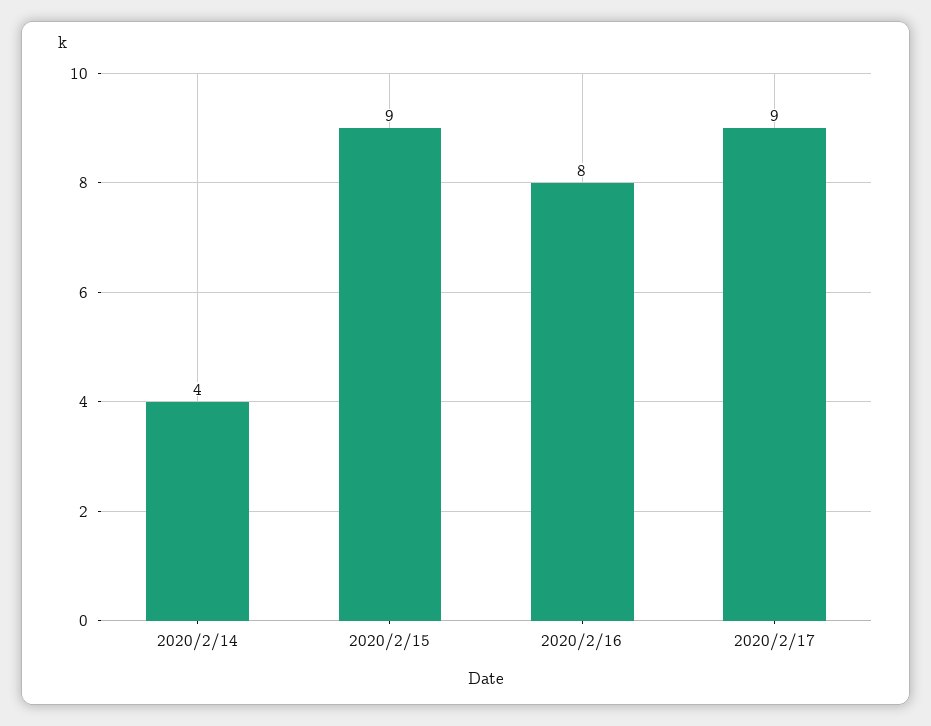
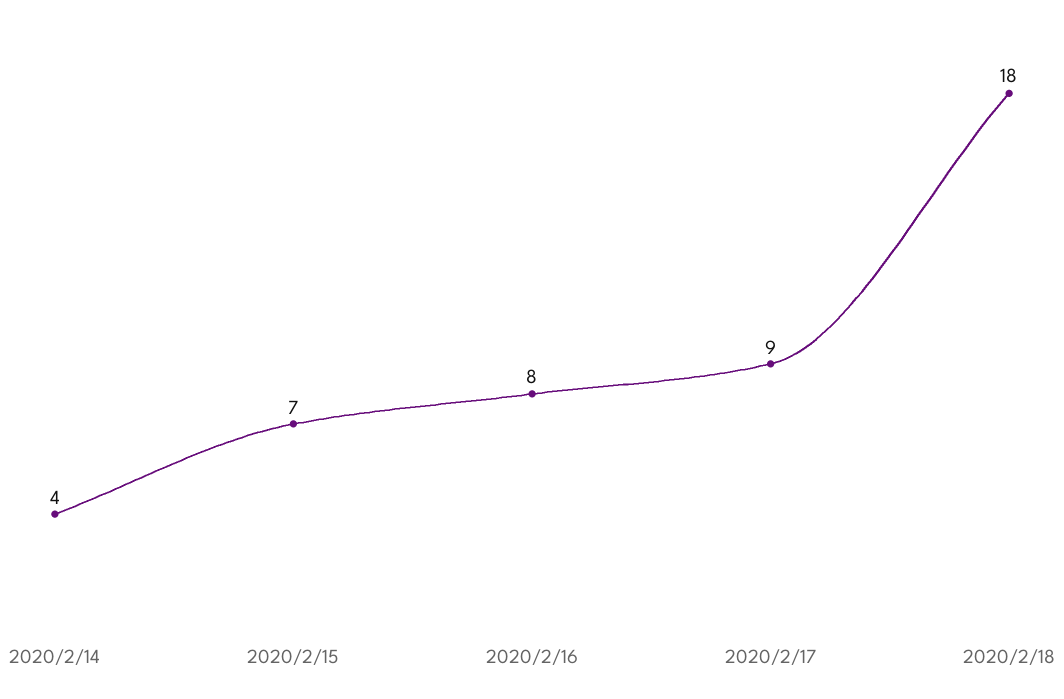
2020/2/15: 9 -> 7
2020/2/18: none -> 18

